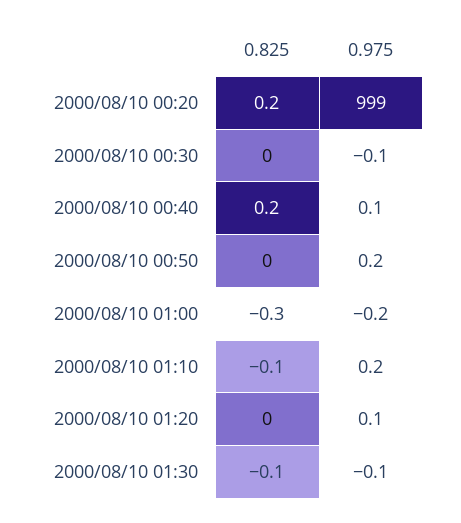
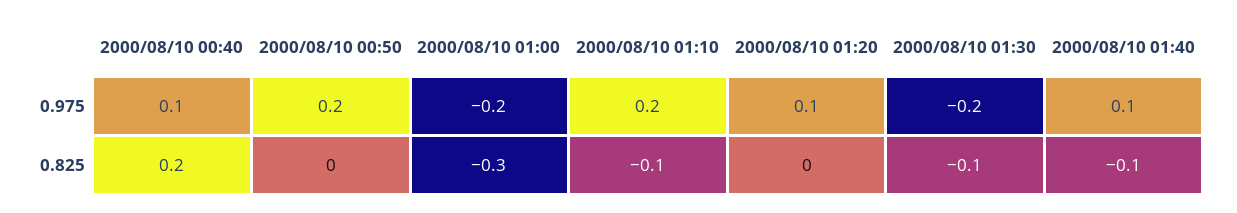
0.825, 2000/08/10 00:20: 0.2 -> none
0.975, 2000/08/10 00:20: 999 -> none
0.825, 2000/08/10 00:30: 0 -> none
0.975, 2000/08/10 00:30: -0.1 -> none
0.975, 2000/08/10 01:30: -0.1 -> -0.2
0.975, 2000/08/10 01:40: none -> 0.1
0.825, 2000/08/10 01:40: none -> -0.1

